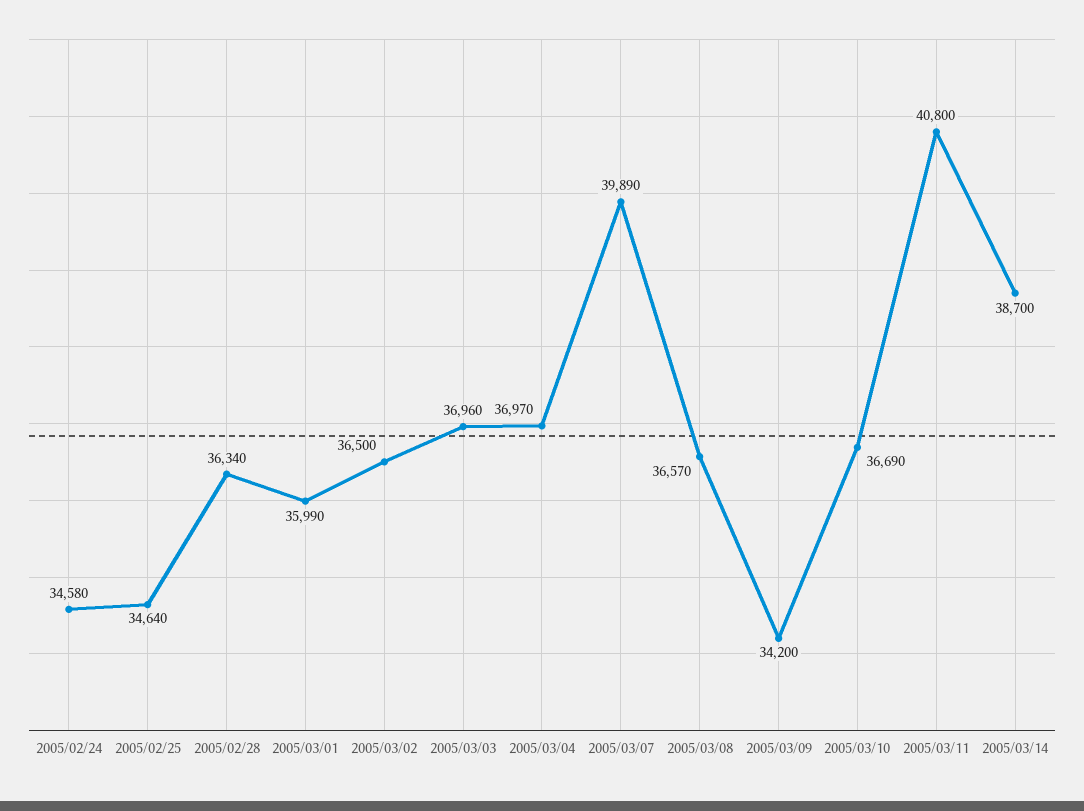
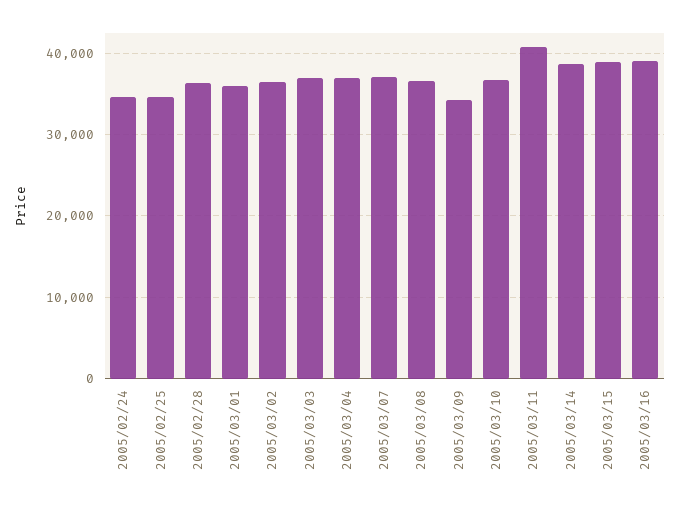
2005/03/07: 39890 -> 37000
2005/03/15: none -> 39000
2005/03/16: none -> 39000

